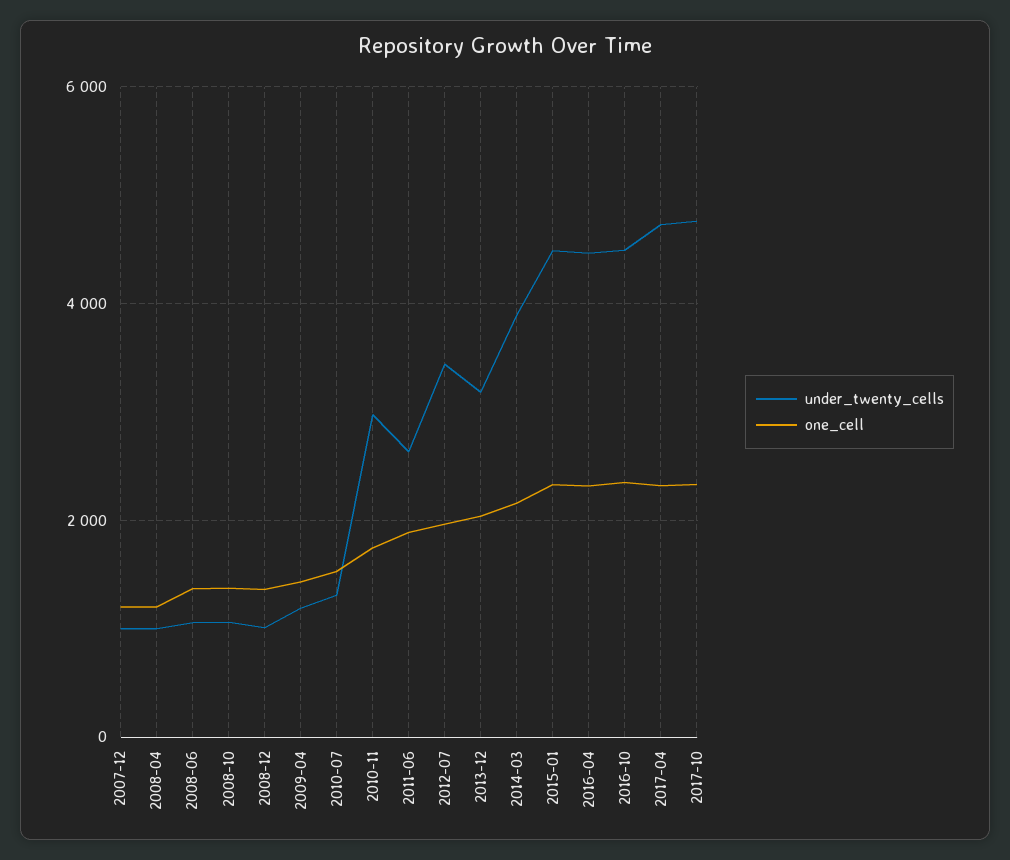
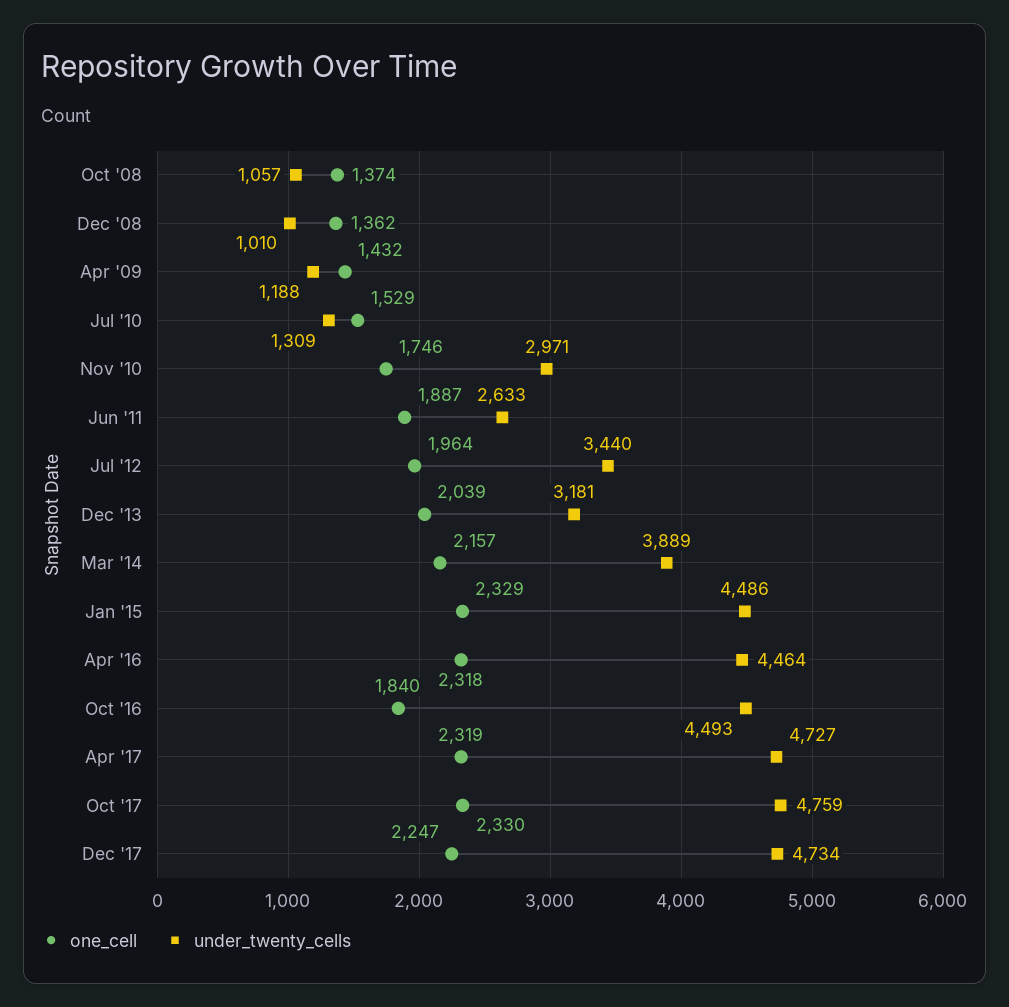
under_twenty_cells, 2007-12: 1000 -> none
one_cell, 2007-12: 1200 -> none
under_twenty_cells, 2008-04: 1000 -> none
one_cell, 2008-04: 1200 -> none
under_twenty_cells, 2008-06: 1000 -> none
one_cell, 2008-06: 1400 -> none
one_cell, 2016-10: 2400 -> 1840
one_cell, Dec '17: none -> 2247
under_twenty_cells, Dec '17: none -> 4734

